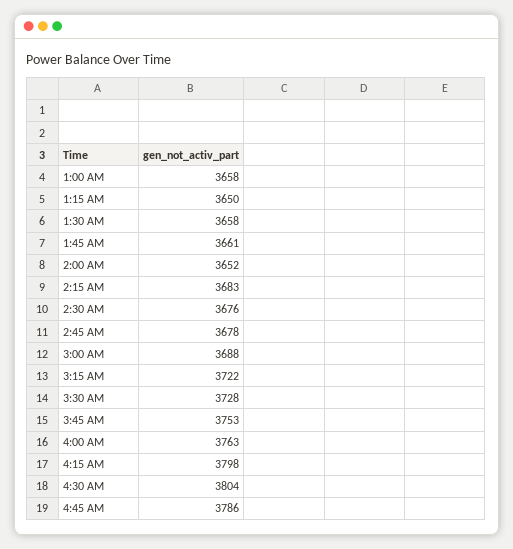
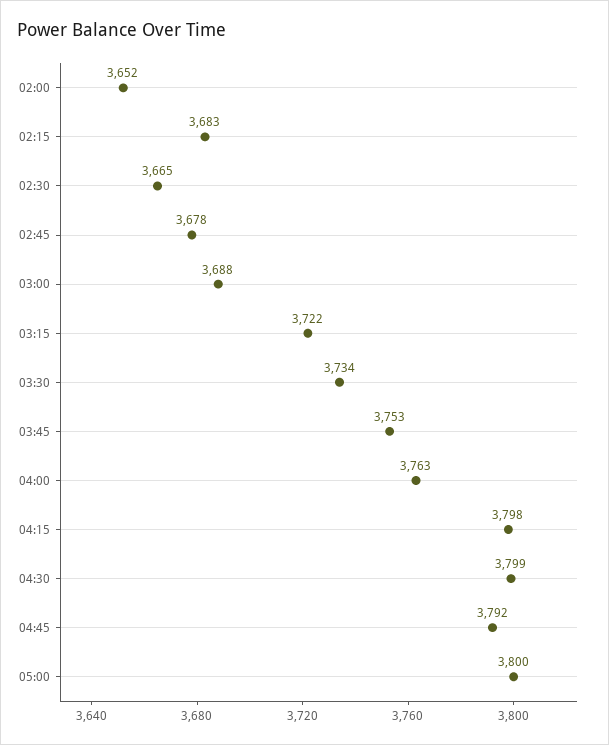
1:00 AM: 3658 -> none
1:15 AM: 3650 -> none
1:30 AM: 3658 -> none
1:45 AM: 3661 -> none
2:30 AM: 3676 -> 3665
3:30 AM: 3728 -> 3734
4:30 AM: 3804 -> 3799
4:45 AM: 3786 -> 3792
05:00: none -> 3800

